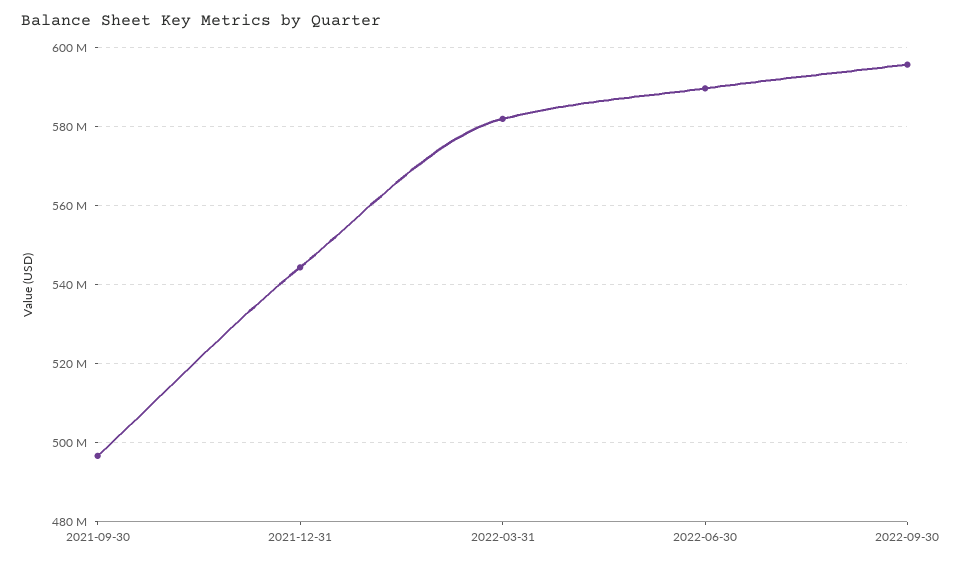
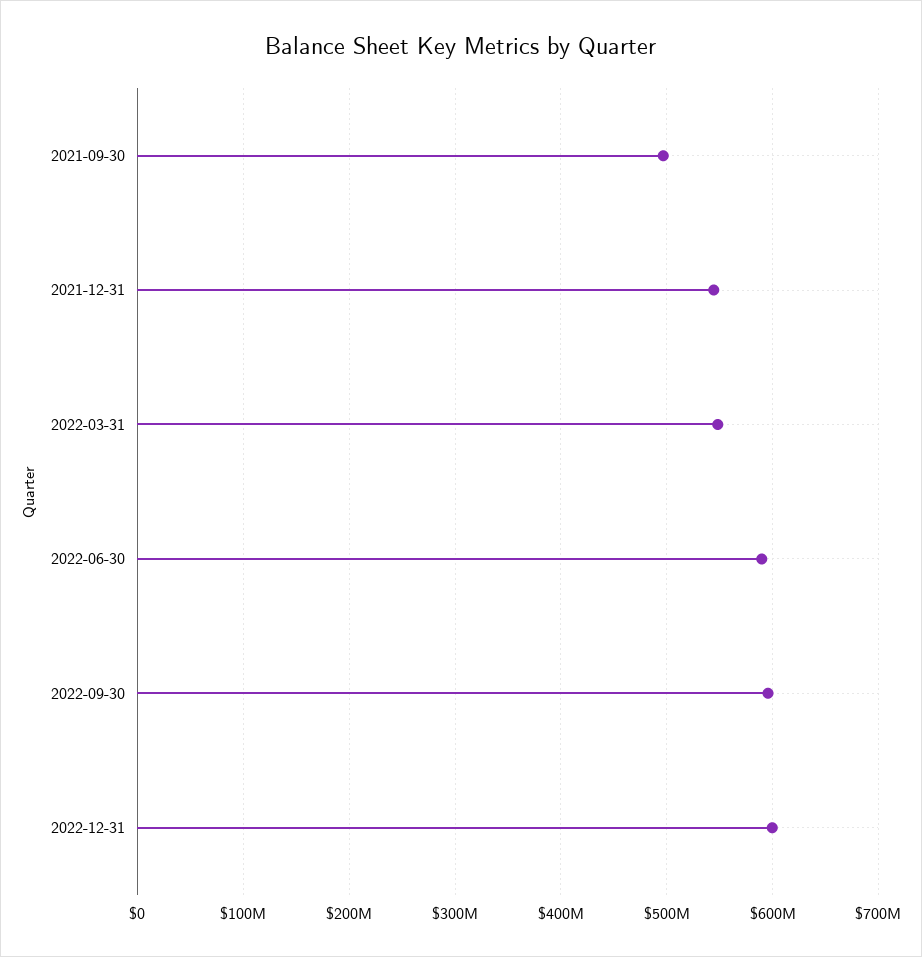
2022-03-31: 582000000 -> 550000000
2022-12-31: none -> 600000000

